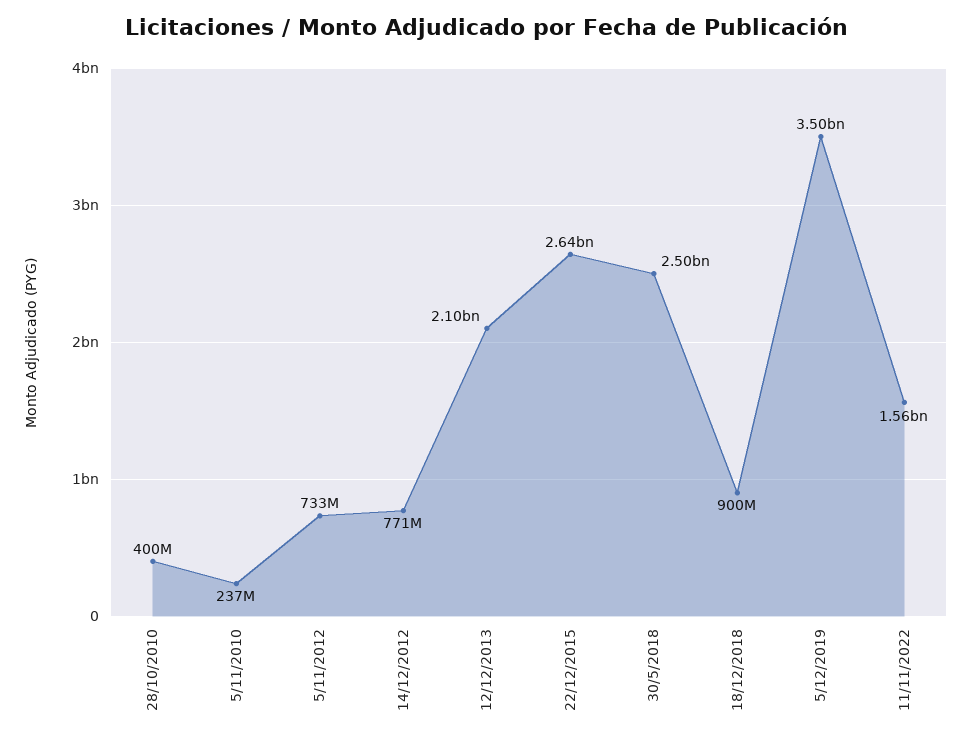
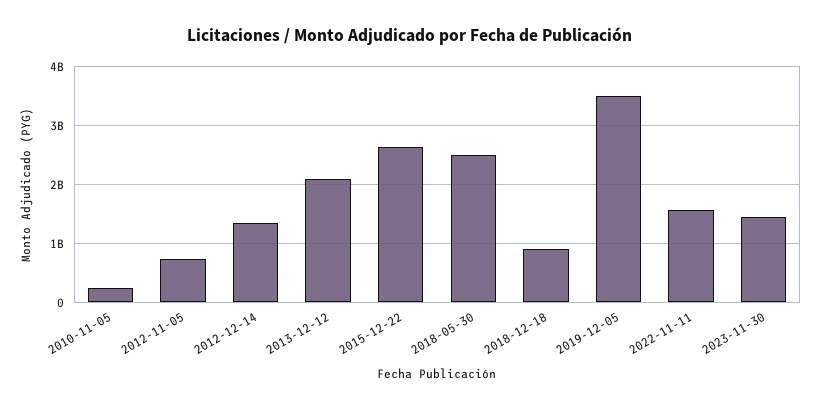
28/10/2010: 400000000 -> none
14/12/2012: 771000000 -> 1400000000
2023-11-30: none -> 1400000000

